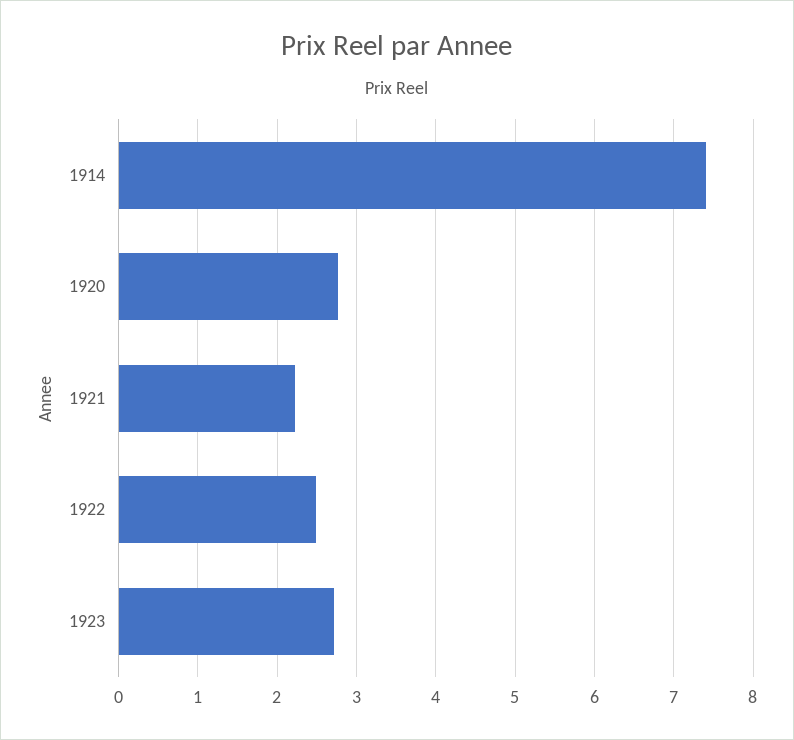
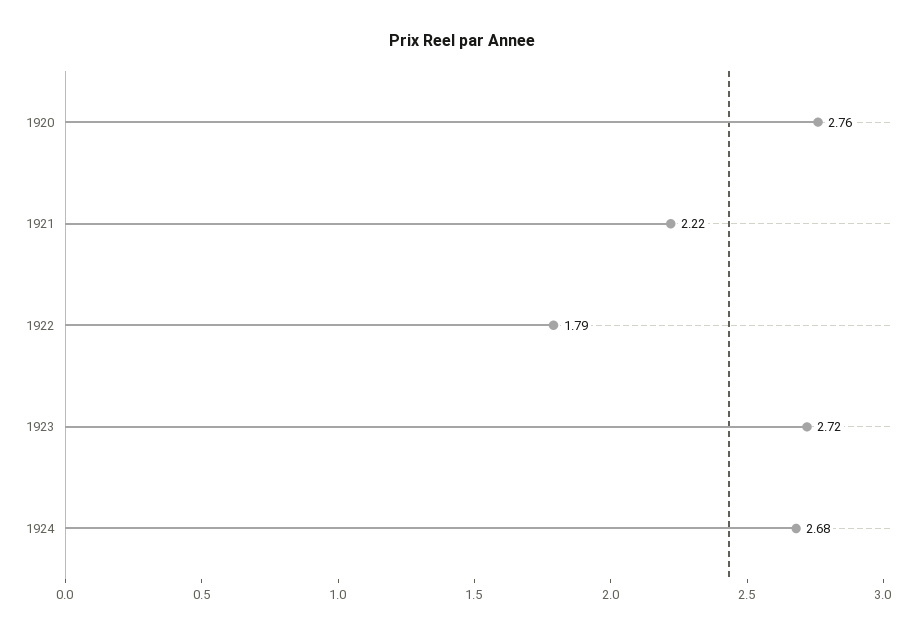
1914: 7.4 -> none
1922: 2.5 -> 1.79
1924: none -> 2.68

